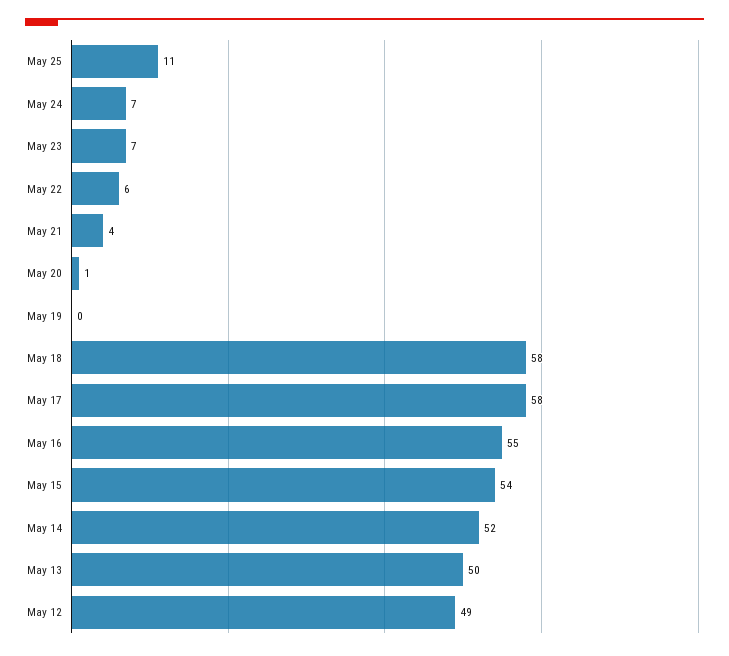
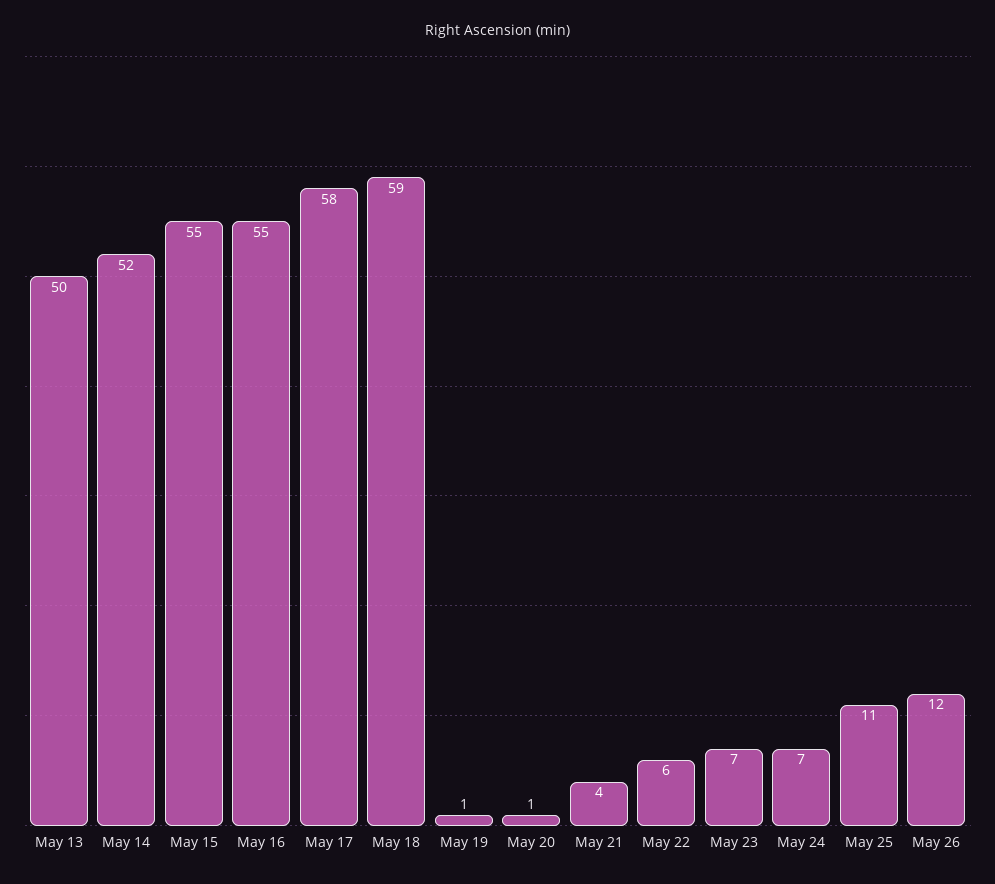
May 19: 0 -> 1
May 18: 58 -> 59
May 15: 54 -> 55
May 12: 49 -> none
May 26: none -> 12

